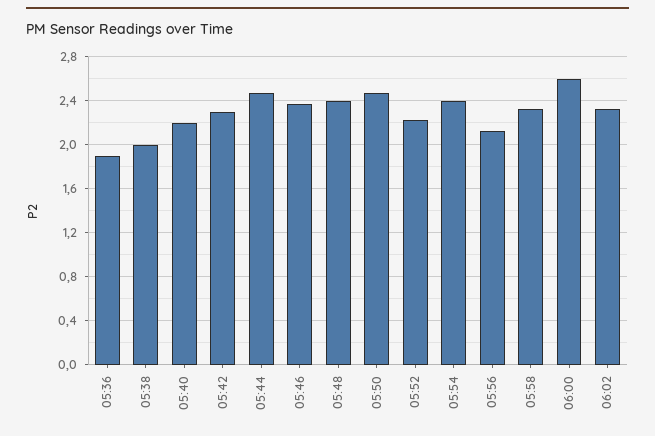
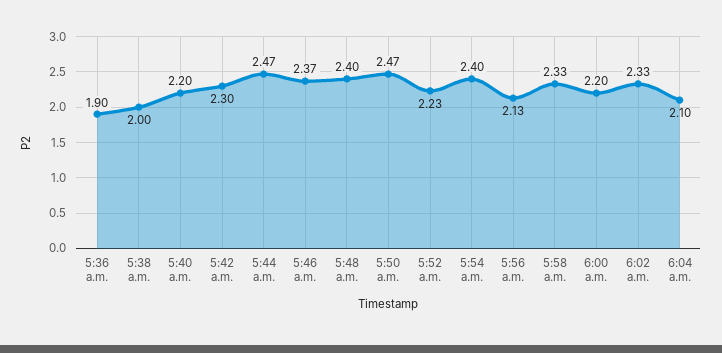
06:00: 2.6 -> 2.2
6:04 a.m.: none -> 2.1

